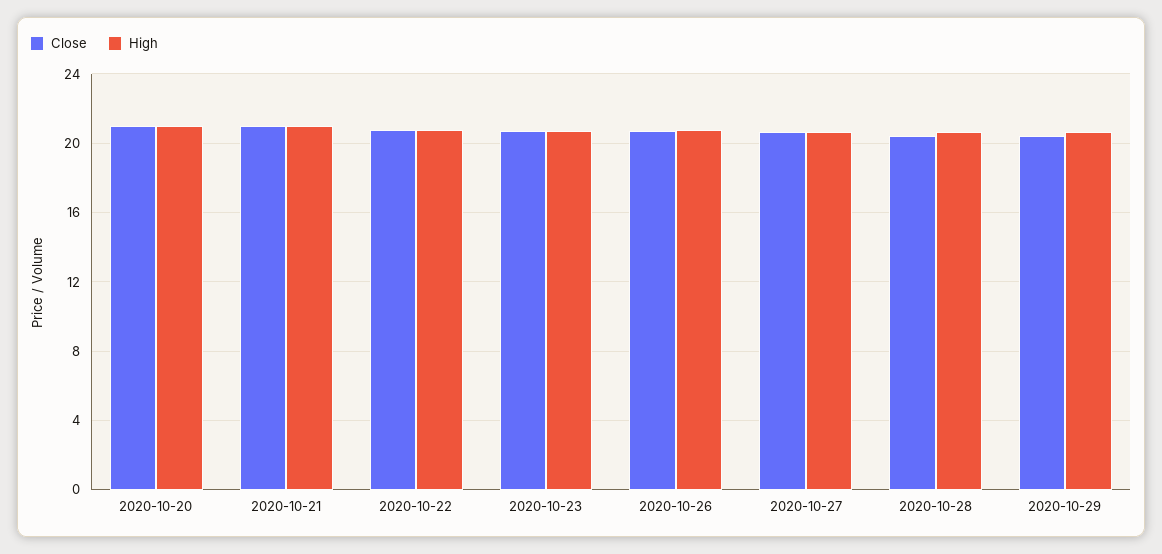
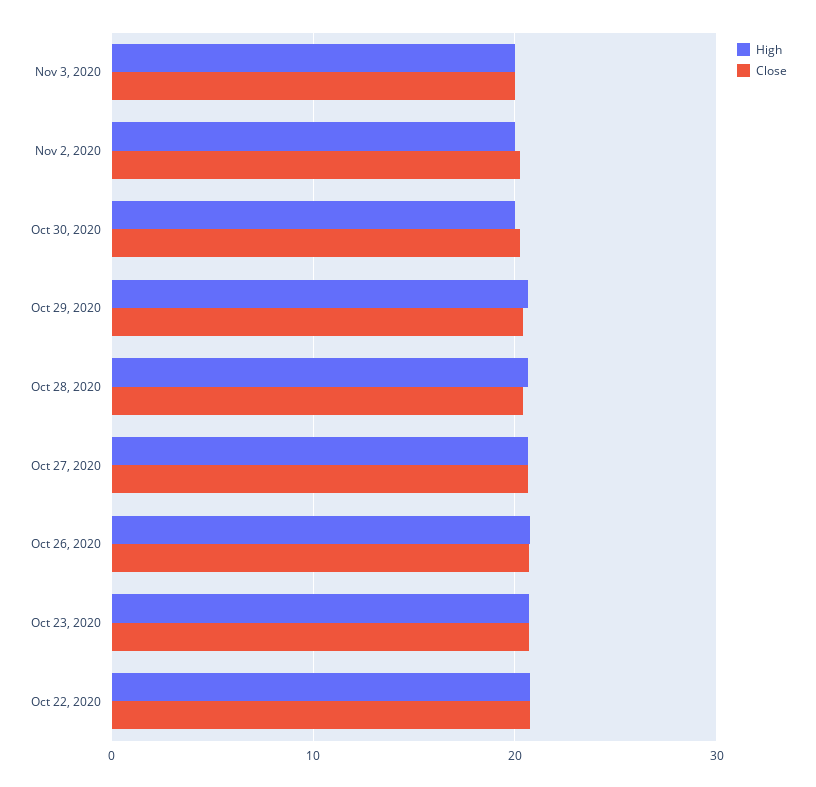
Close, 2020-10-20: 21 -> none
High, 2020-10-20: 21 -> none
Close, 2020-10-21: 21 -> none
High, 2020-10-21: 21 -> none
High, Nov 3, 2020: none -> 20
Close, Nov 3, 2020: none -> 20
High, Nov 2, 2020: none -> 20
Close, Nov 2, 2020: none -> 20
High, Oct 30, 2020: none -> 20
Close, Oct 30, 2020: none -> 20

